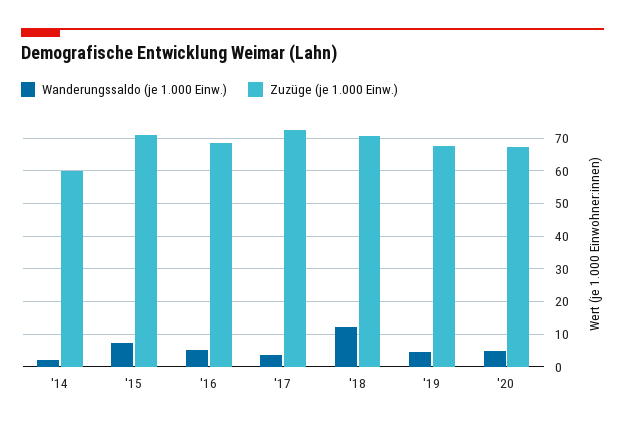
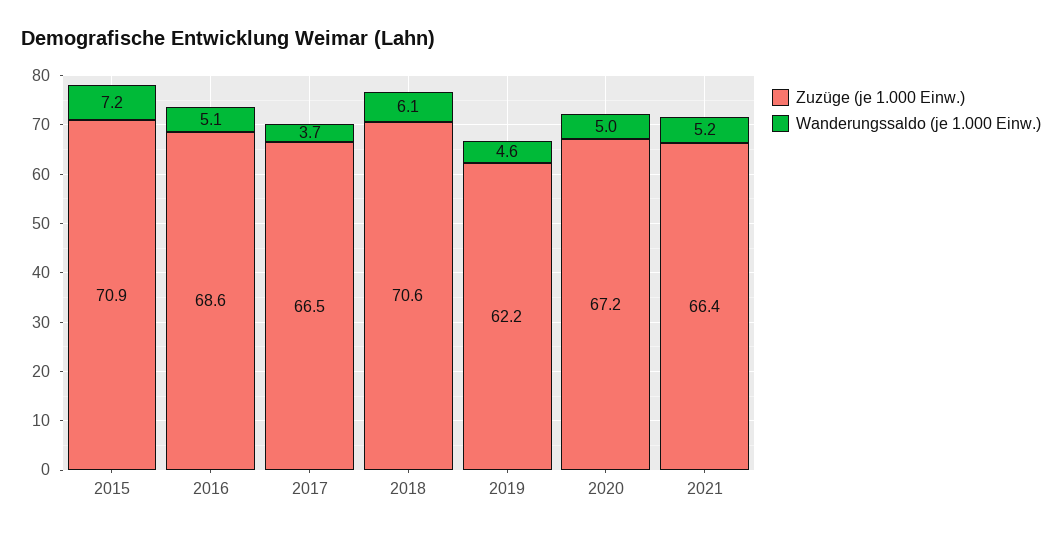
Wanderungssaldo (je 1.000 Einw.), '14: 2 -> none
Zuzüge (je 1.000 Einw.), '14: 60 -> none
Zuzüge (je 1.000 Einw.), '17: 72 -> 66.5
Wanderungssaldo (je 1.000 Einw.), '18: 12 -> 6.1
Zuzüge (je 1.000 Einw.), '19: 68 -> 62.2
Zuzüge (je 1.000 Einw.), 2021: none -> 66.4
Wanderungssaldo (je 1.000 Einw.), 2021: none -> 5.2

